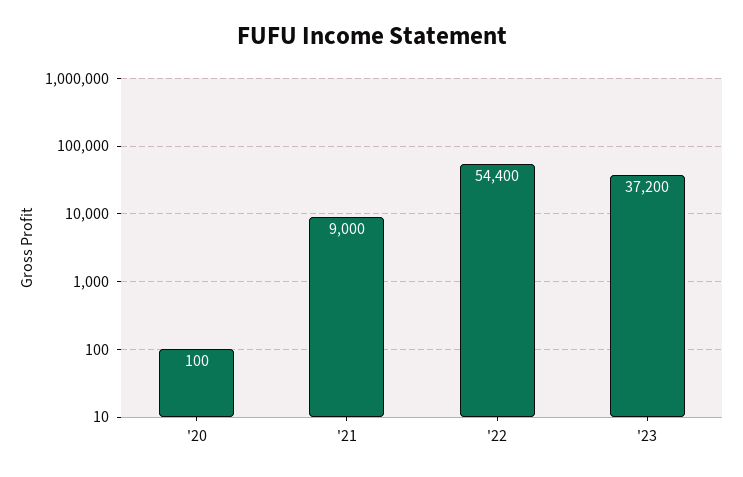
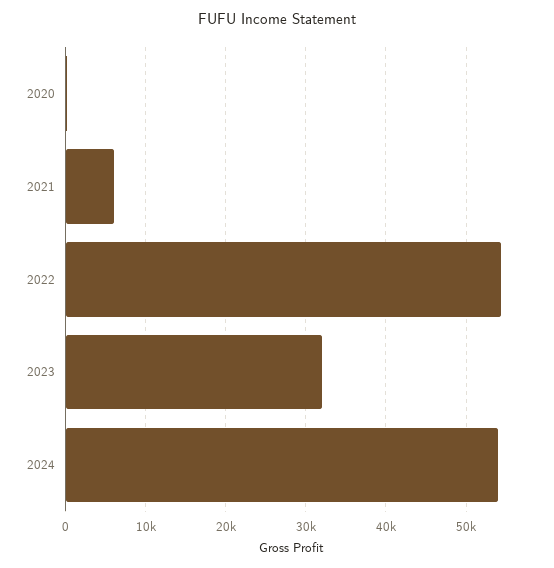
'21: 9000 -> 6000
'23: 37200 -> 32000
2024: none -> 54000

